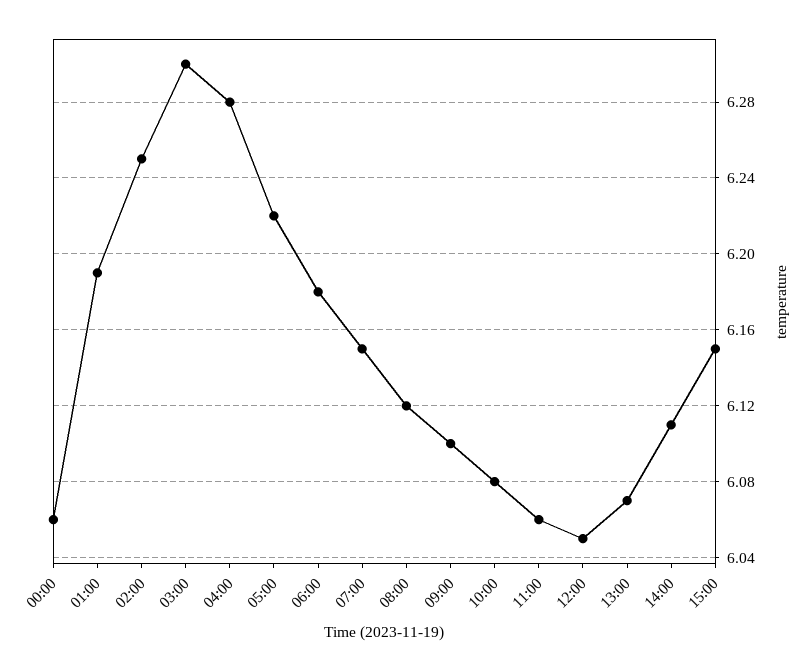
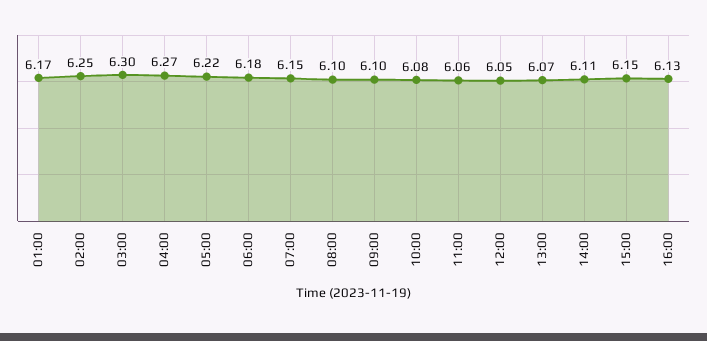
00:00: 6.06 -> none
01:00: 6.19 -> 6.17
04:00: 6.28 -> 6.27
08:00: 6.12 -> 6.1
16:00: none -> 6.13

